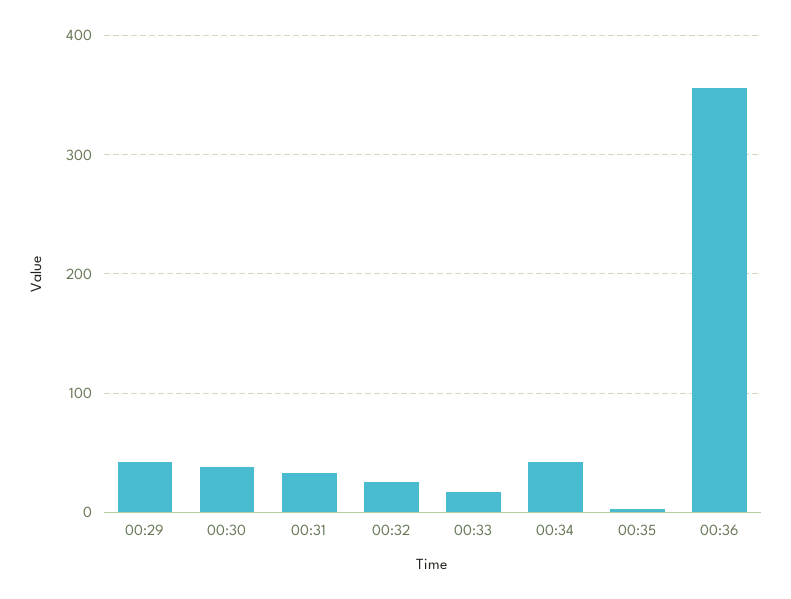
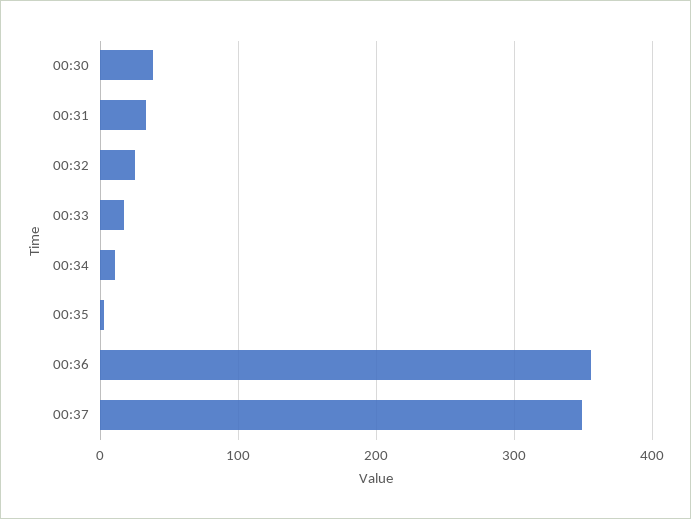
00:29: 40 -> none
00:34: 40 -> 10
00:37: none -> 350

